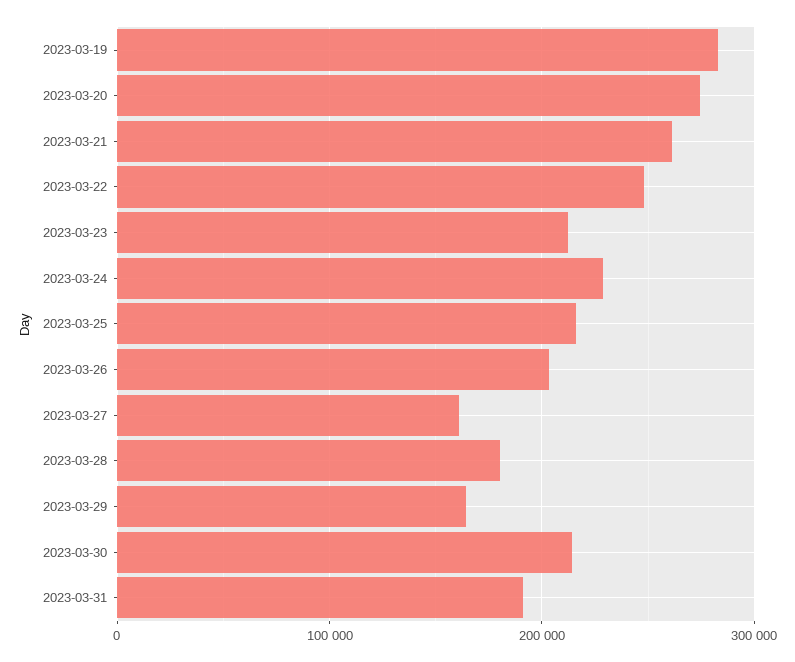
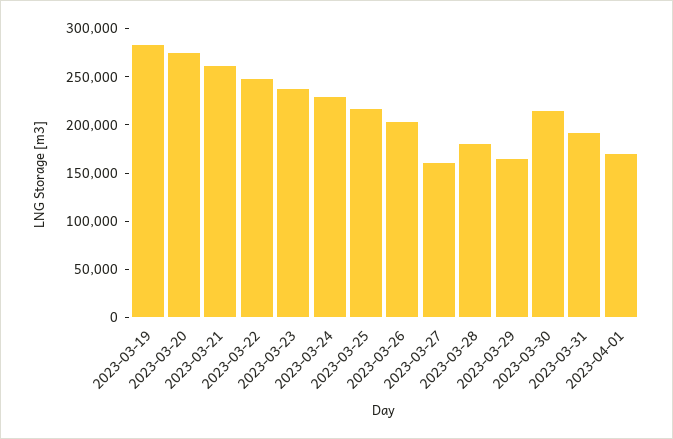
2023-03-23: 210000 -> 240000
2023-04-01: none -> 170000

